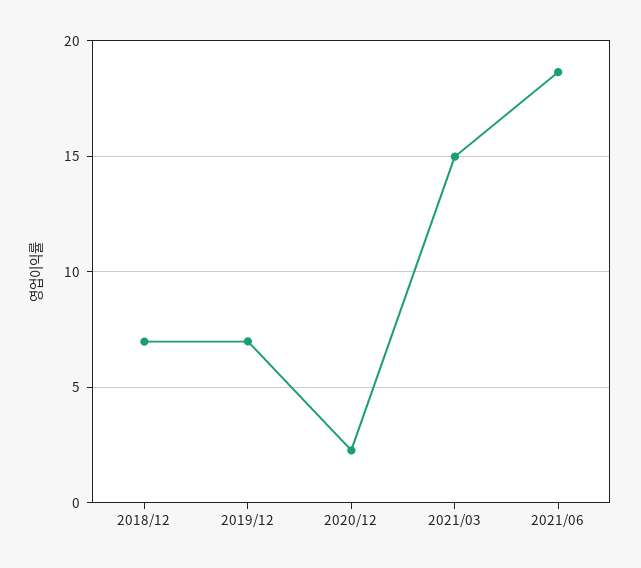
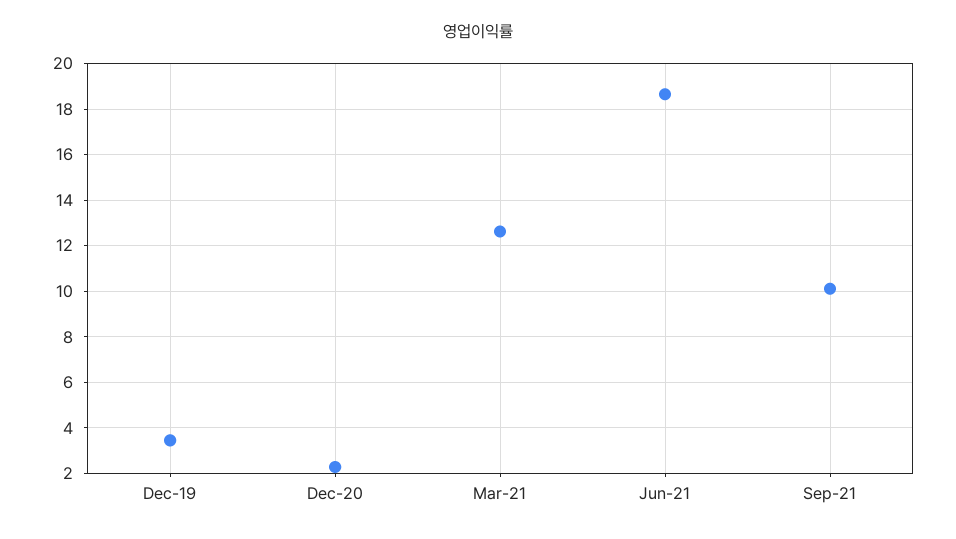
2018/12: 7 -> none
2019/12: 7 -> 3.5
2021/03: 15 -> 12.5
Sep-21: none -> 10

